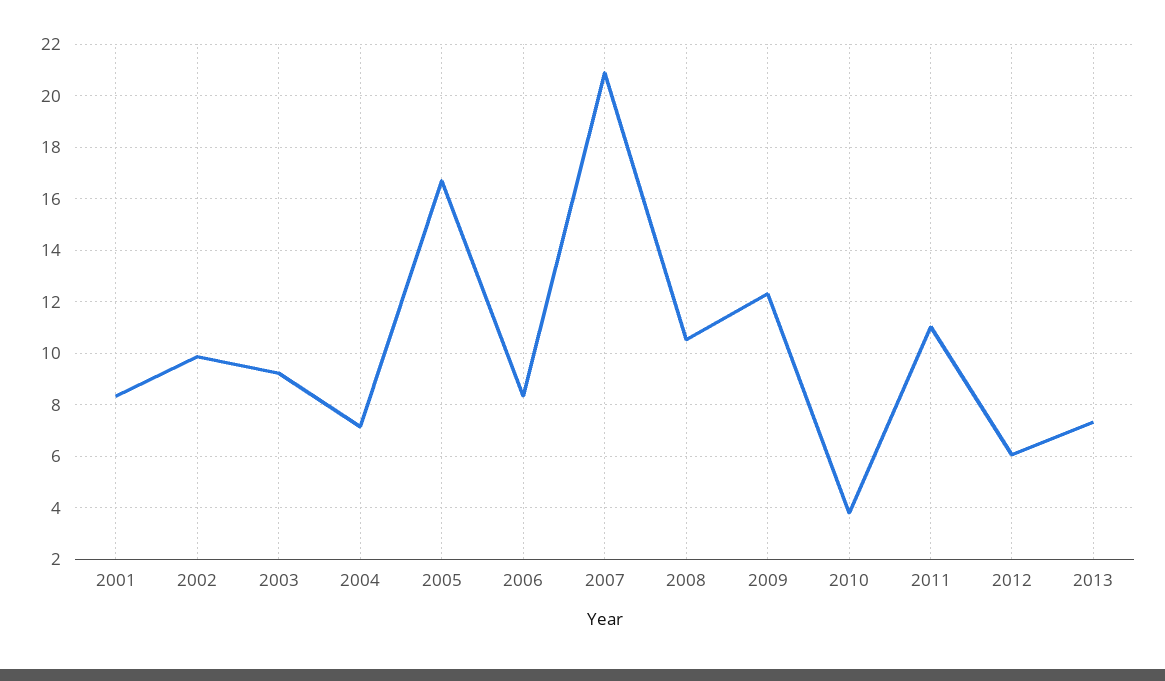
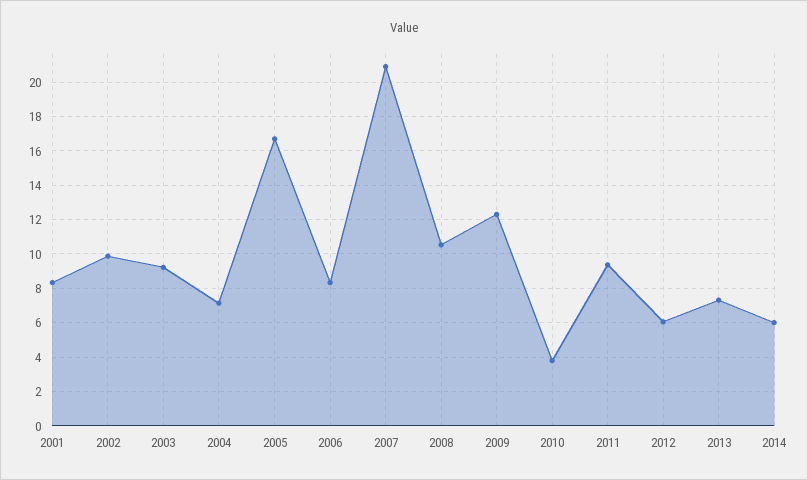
2011: 11 -> 9.5
2014: none -> 6

